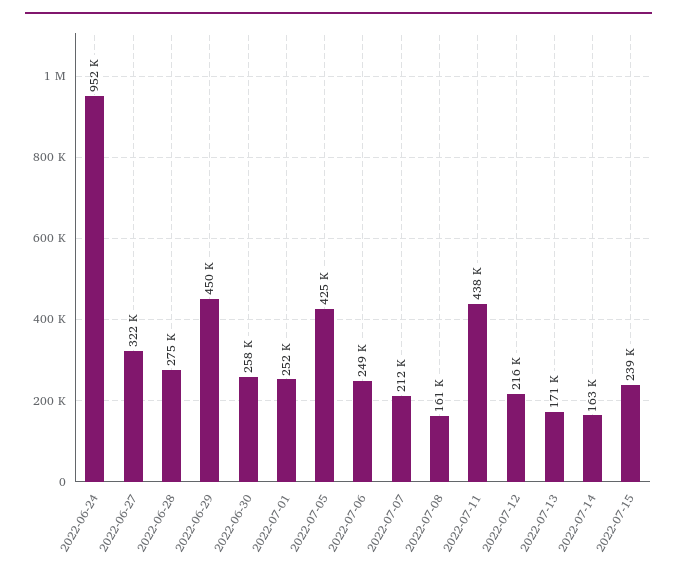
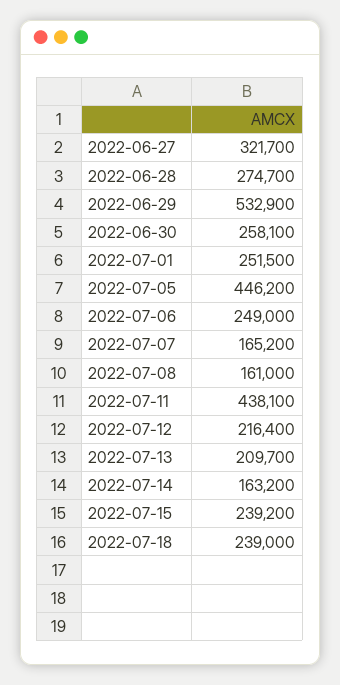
2022-06-24: 952000 -> none
2022-06-29: 450000 -> 532900
2022-07-05: 425000 -> 446200
2022-07-07: 212000 -> 165200
2022-07-13: 171000 -> 209700
2022-07-18: none -> 239000

